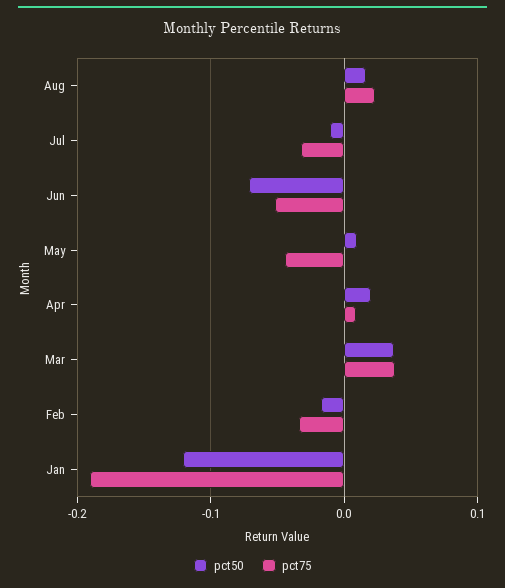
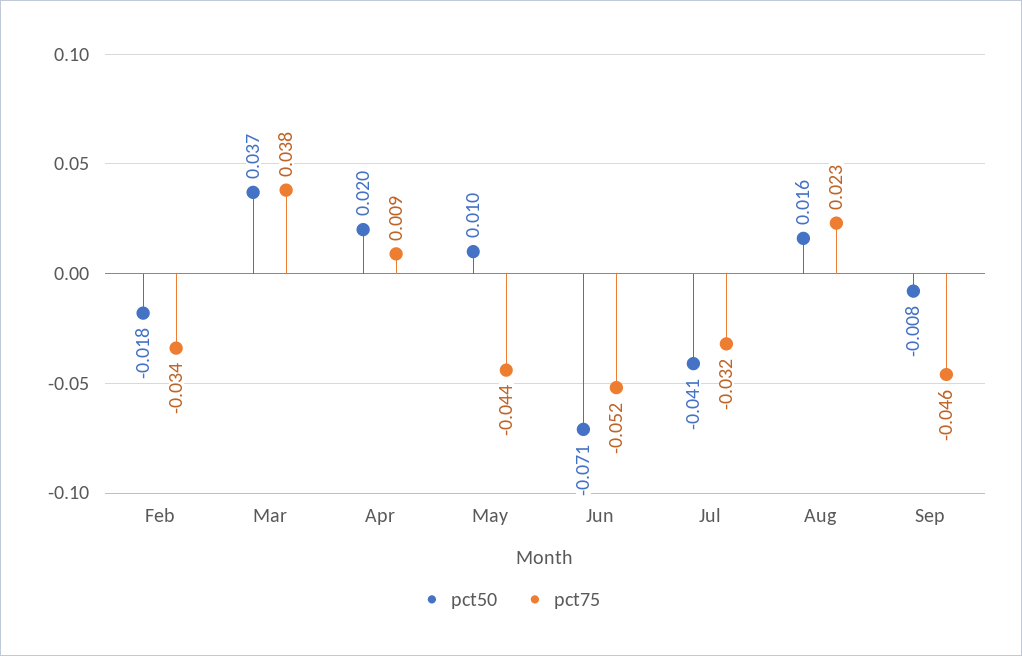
pct50, Jul: -0.01 -> -0.041
pct50, Jan: -0.12 -> none
pct75, Jan: -0.19 -> none
pct50, Sep: none -> -0.008
pct75, Sep: none -> -0.046

